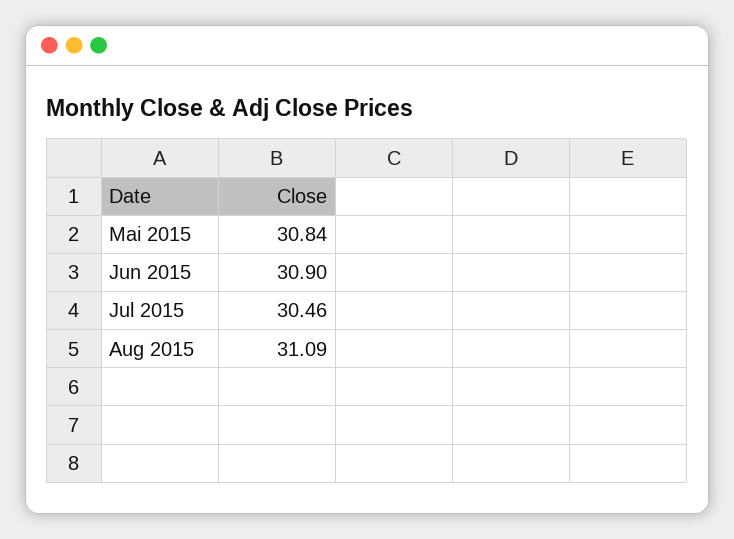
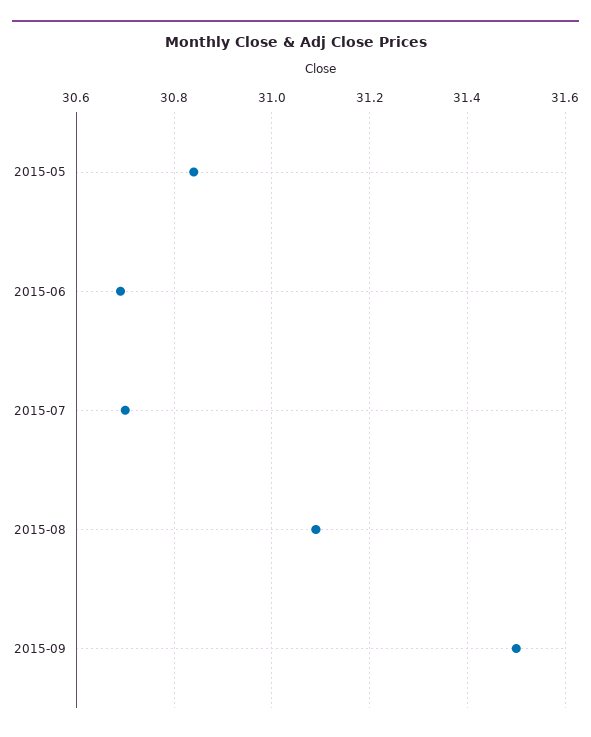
Jun 2015: 30.9 -> 30.7
Jul 2015: 30.46 -> 30.7
2015-09: none -> 31.5

